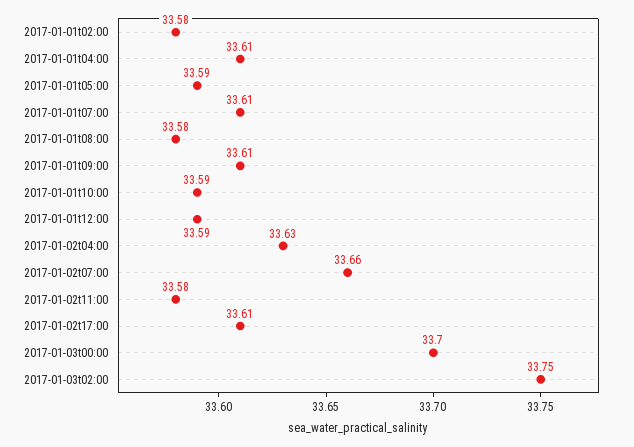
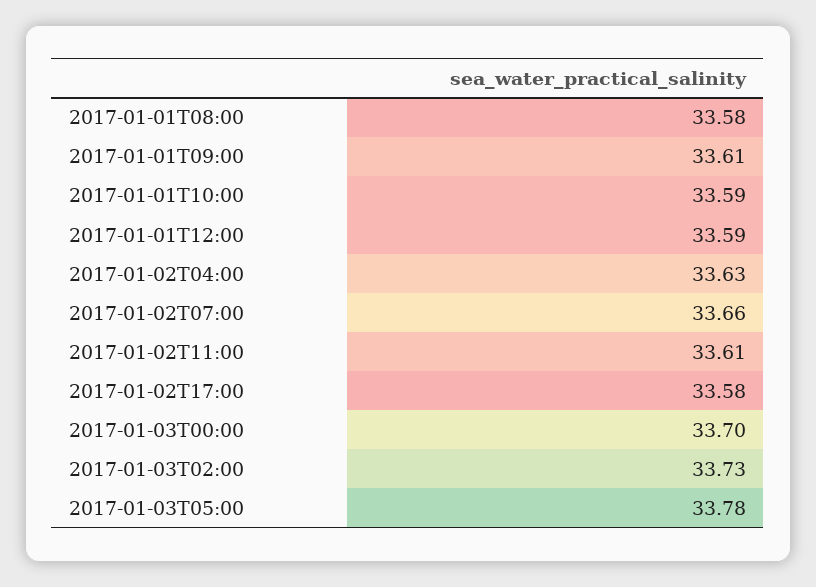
2017-01-01t02:00: 33.58 -> none
2017-01-01t04:00: 33.61 -> none
2017-01-01t05:00: 33.59 -> none
2017-01-01t07:00: 33.61 -> none
2017-01-02t11:00: 33.58 -> 33.61
2017-01-02t17:00: 33.61 -> 33.58
2017-01-03t02:00: 33.75 -> 33.73
2017-01-03T05:00: none -> 33.78

